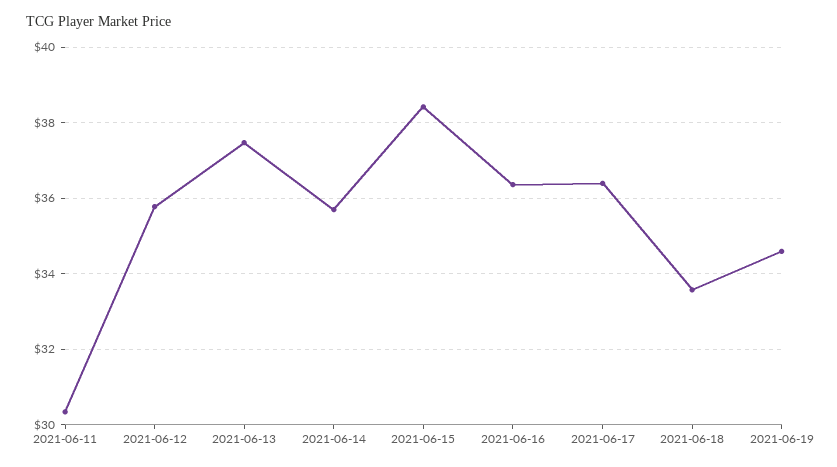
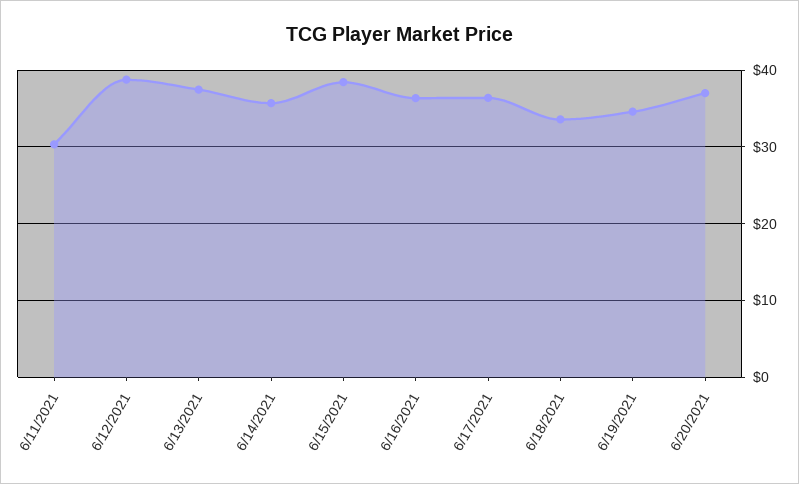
2021-06-12: 35.8 -> 39
6/20/2021: none -> 37

